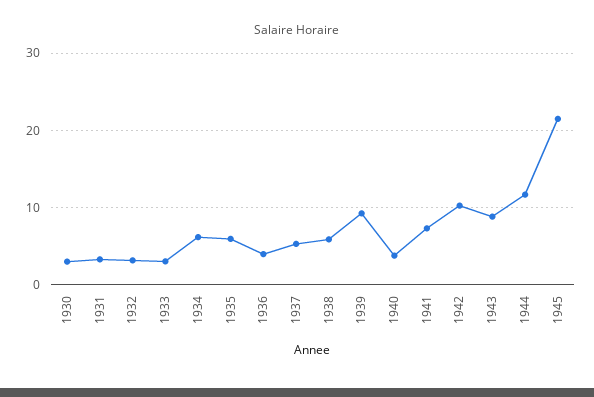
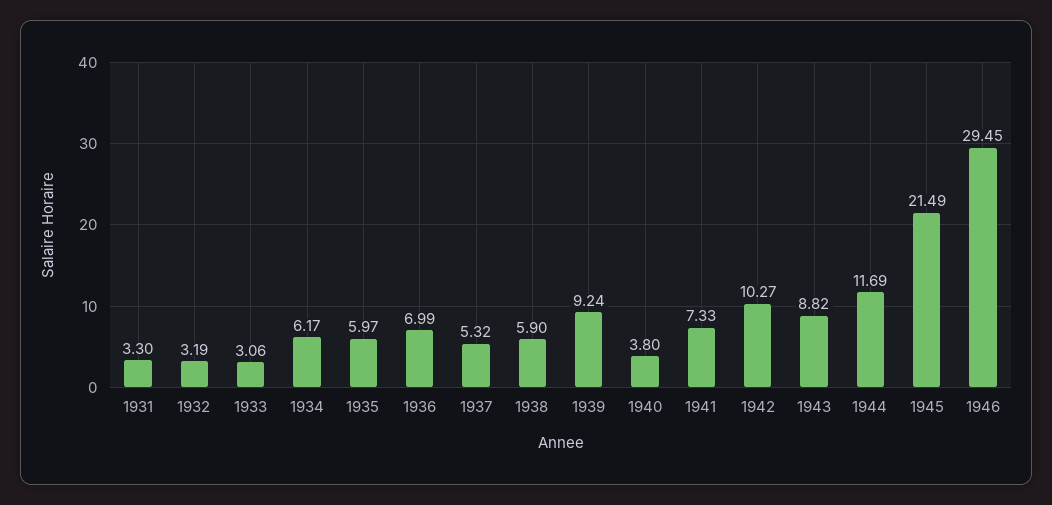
1930: 3 -> none
1936: 4 -> 6.99
1946: none -> 29.45

